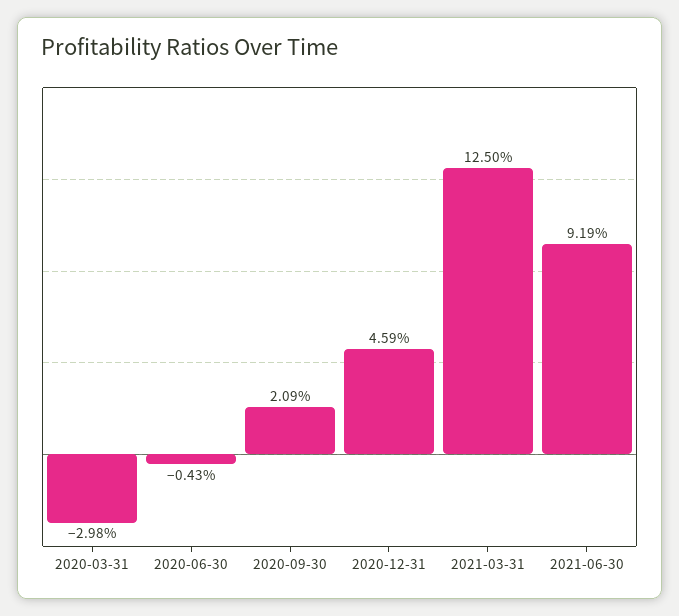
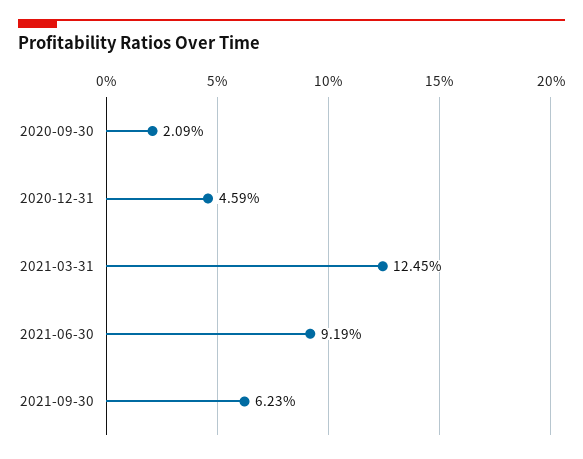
2020-03-31: -2.98 -> none
2020-06-30: -0.43 -> none
2021-03-31: 12.5 -> 12.45
2021-09-30: none -> 6.23

